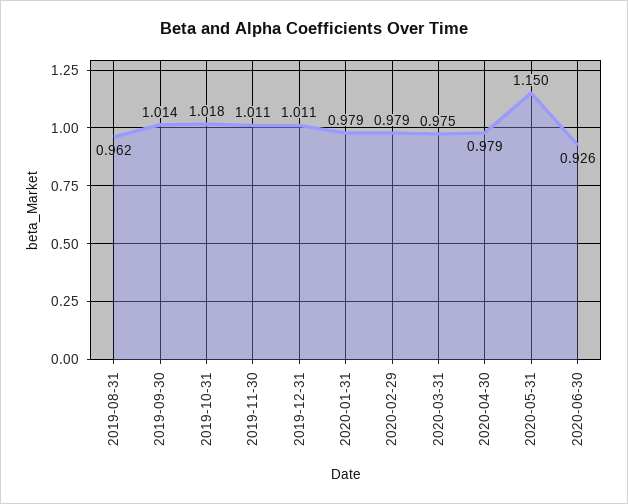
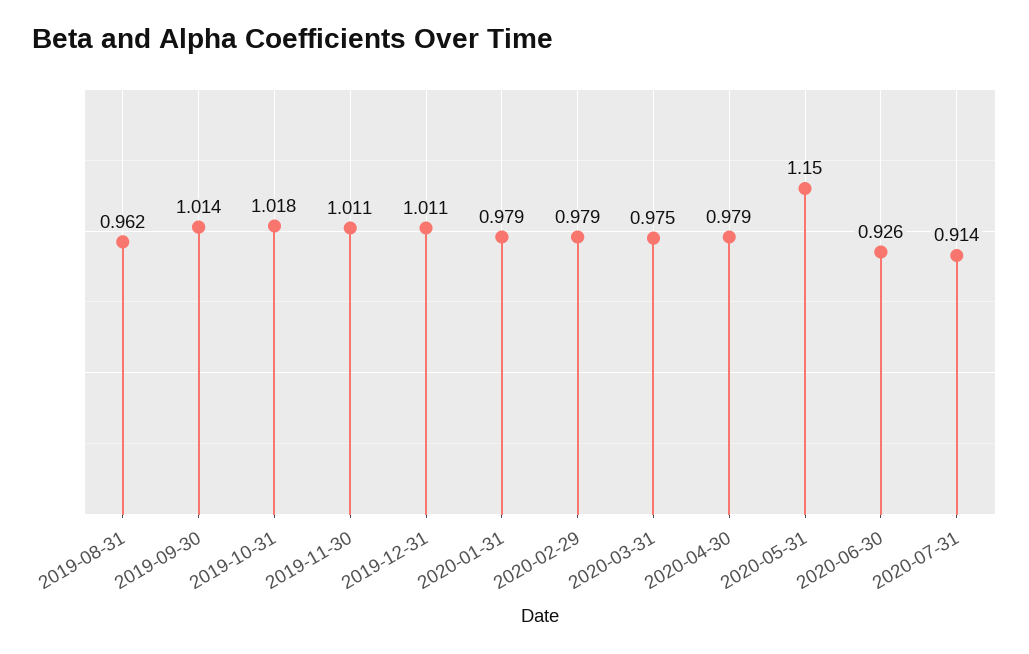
2020-07-31: none -> 0.914

